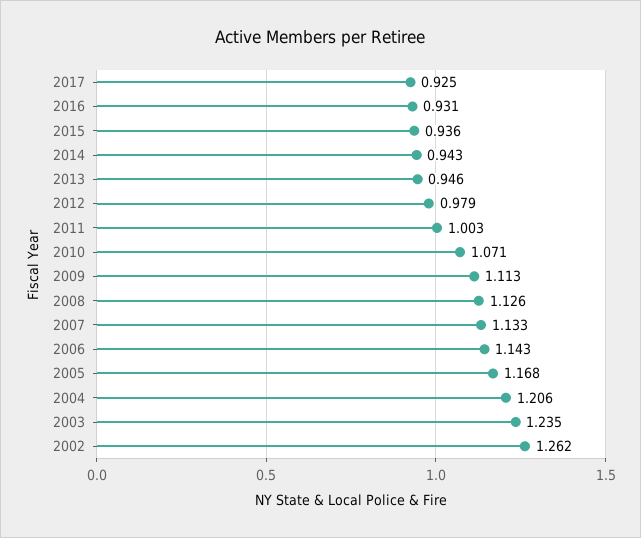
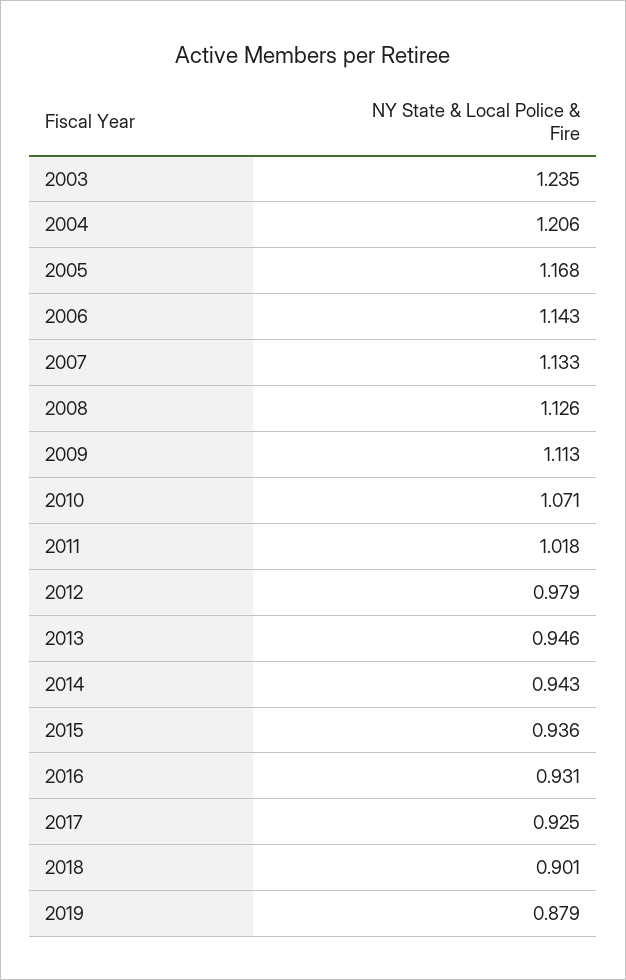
2011: 1.003 -> 1.018
2002: 1.262 -> none
2018: none -> 0.901
2019: none -> 0.879

